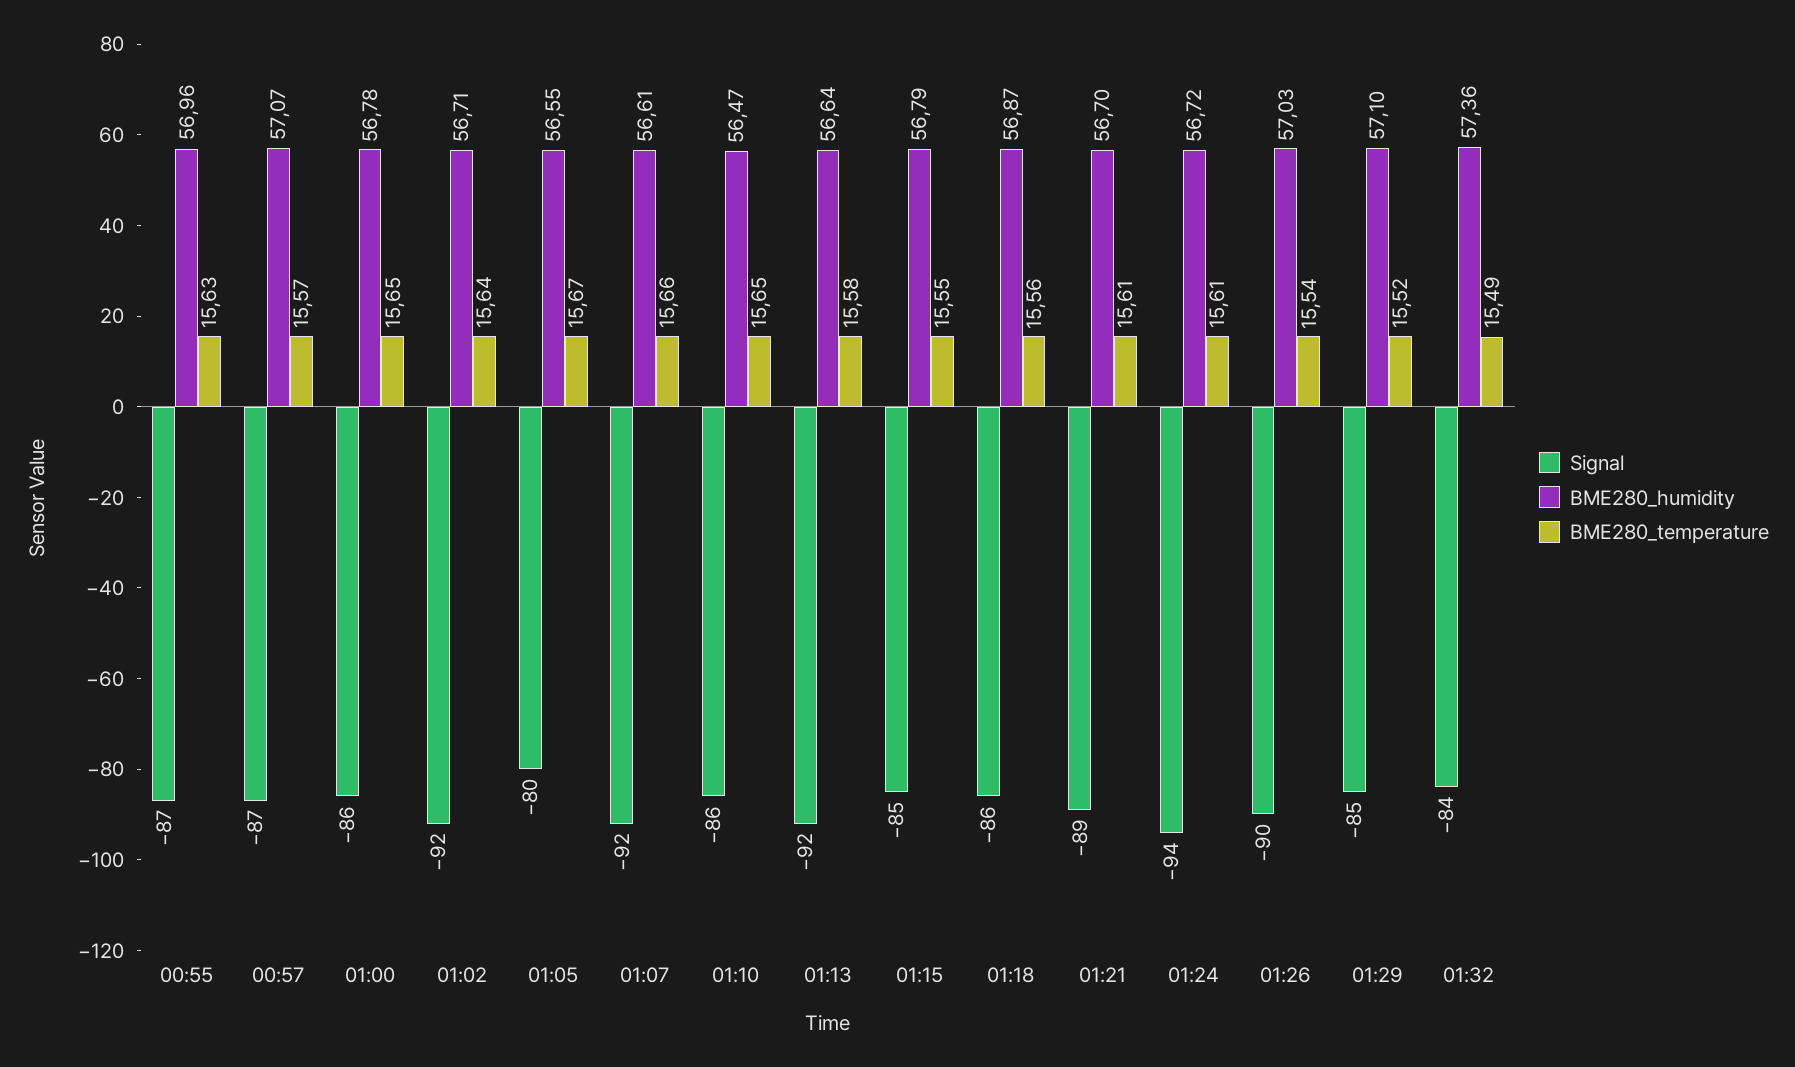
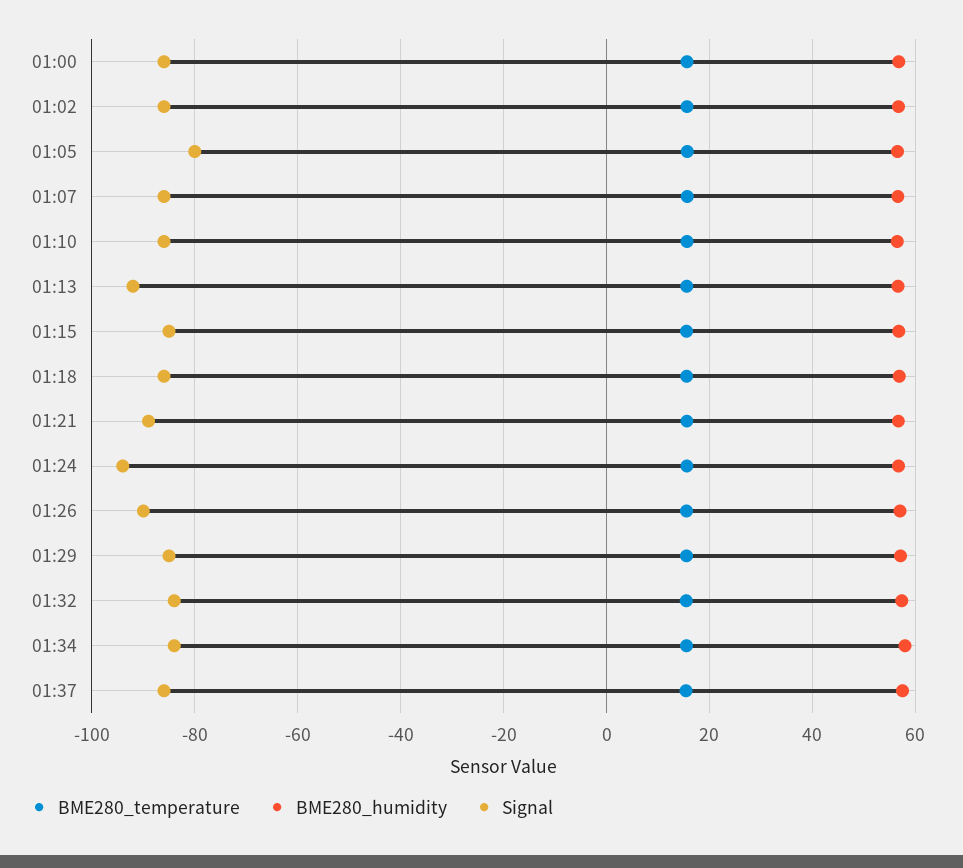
Signal, 00:55: -87 -> none
BME280_humidity, 00:55: 56.96 -> none
BME280_temperature, 00:55: 15.63 -> none
Signal, 00:57: -87 -> none
BME280_humidity, 00:57: 57.07 -> none
BME280_temperature, 00:57: 15.57 -> none
Signal, 01:02: -92 -> -86
Signal, 01:07: -92 -> -86
BME280_temperature, 01:34: none -> 16
BME280_humidity, 01:34: none -> 58
Signal, 01:34: none -> -84
BME280_temperature, 01:37: none -> 16
BME280_humidity, 01:37: none -> 58
Signal, 01:37: none -> -86

